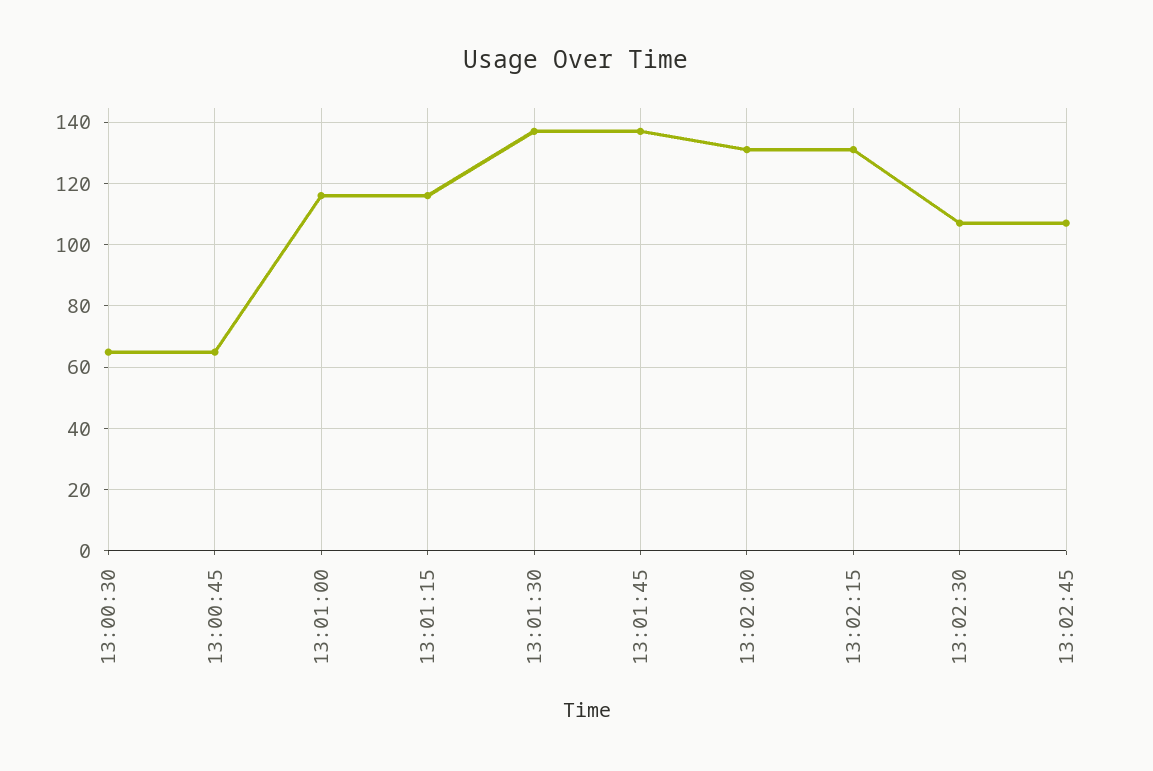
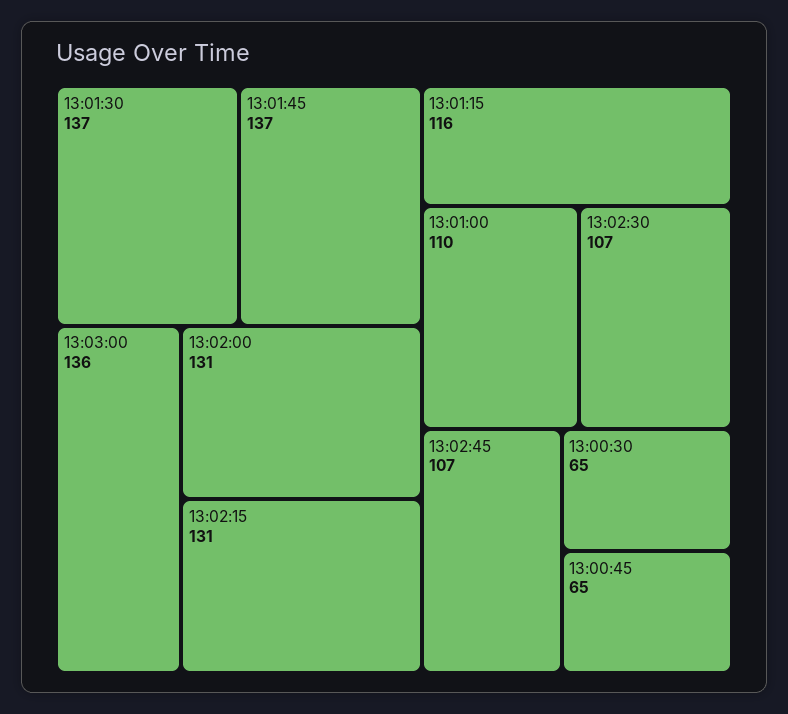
13:01:00: 116 -> 110
13:03:00: none -> 136

